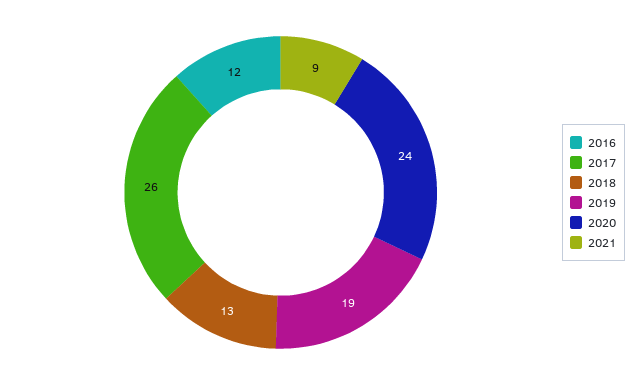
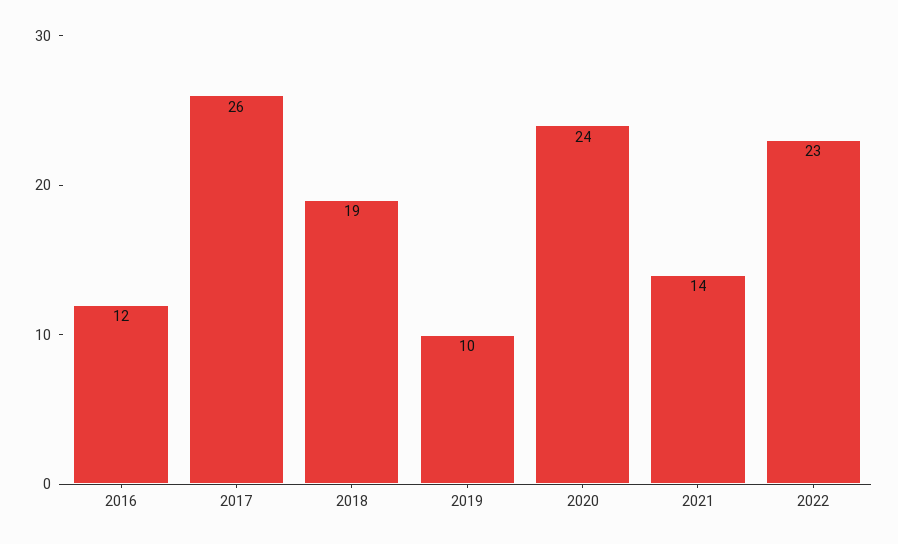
2018: 13 -> 19
2019: 19 -> 10
2021: 9 -> 14
2022: none -> 23

